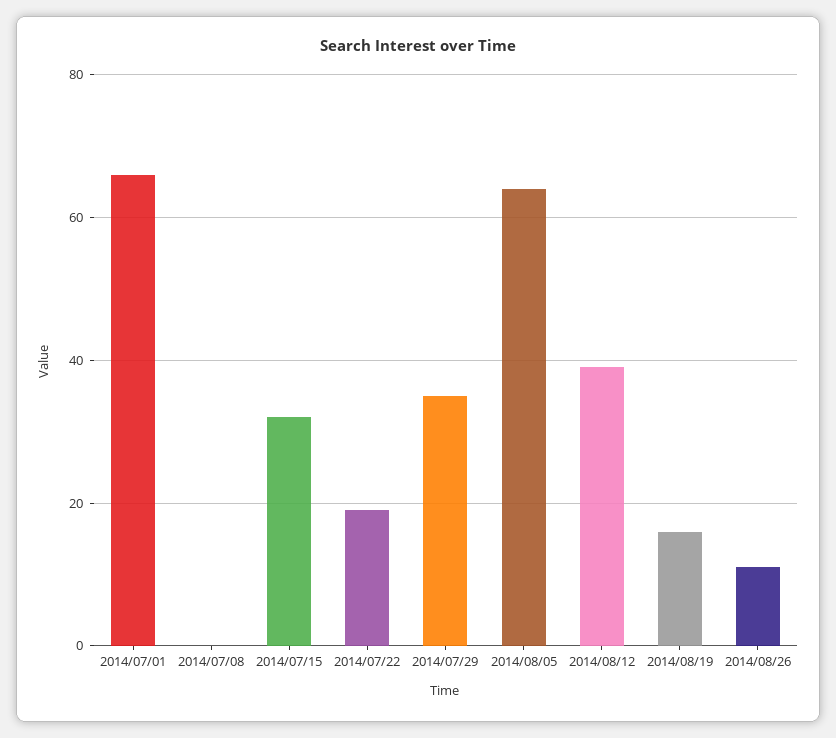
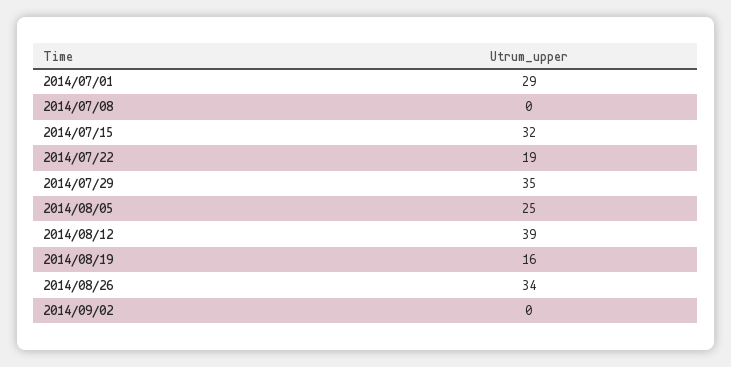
2014/07/01: 65 -> 29
2014/08/05: 65 -> 25
2014/08/26: 10 -> 34
2014/09/02: none -> 0

